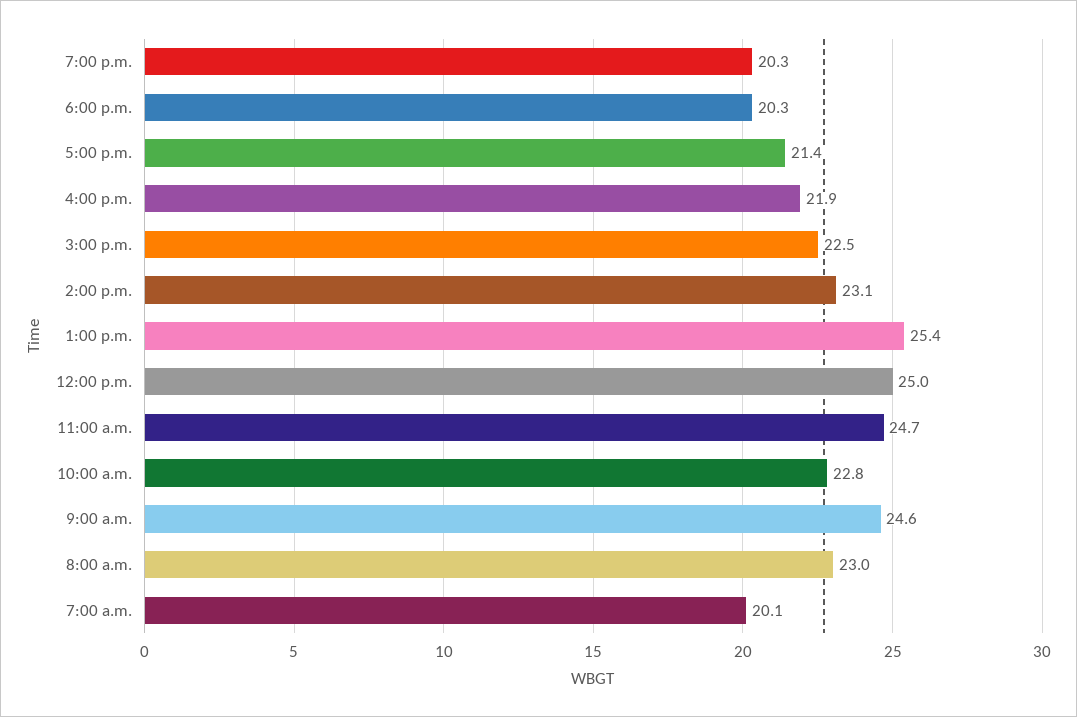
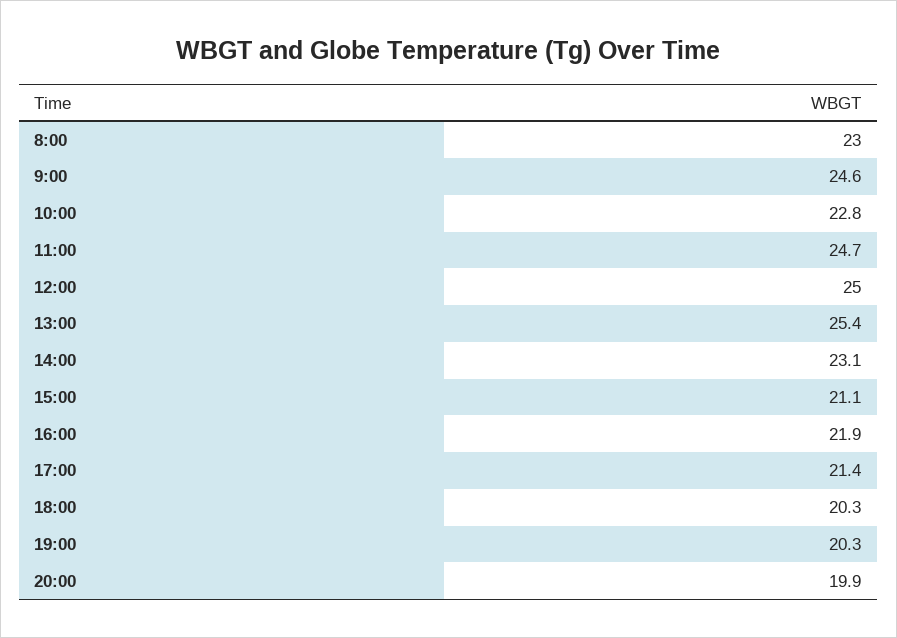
3:00 p.m.: 22.5 -> 21.1
7:00 a.m.: 20.1 -> none
20:00: none -> 19.9

